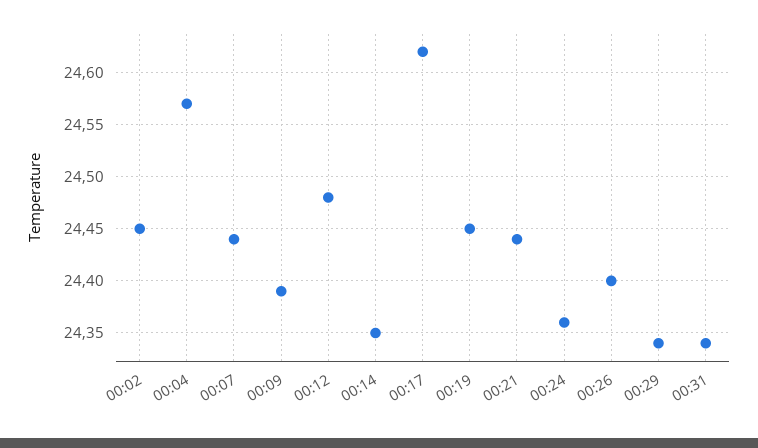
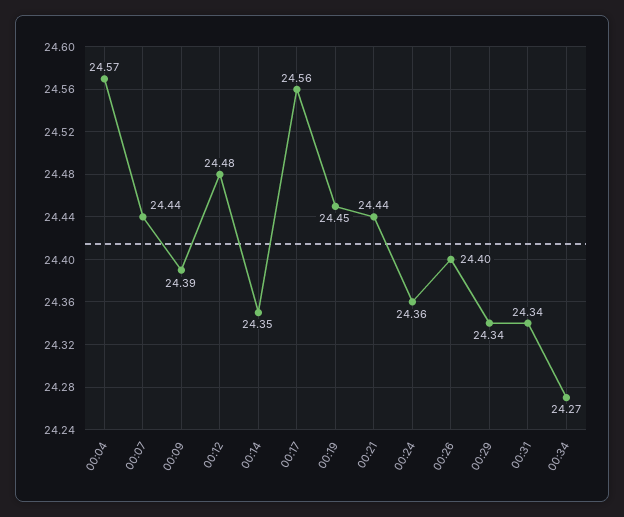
00:02: 24.45 -> none
00:17: 24.62 -> 24.56
00:34: none -> 24.27

